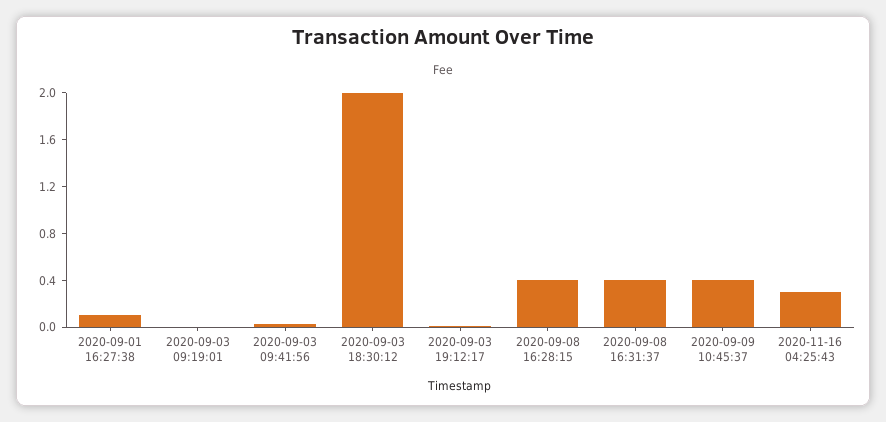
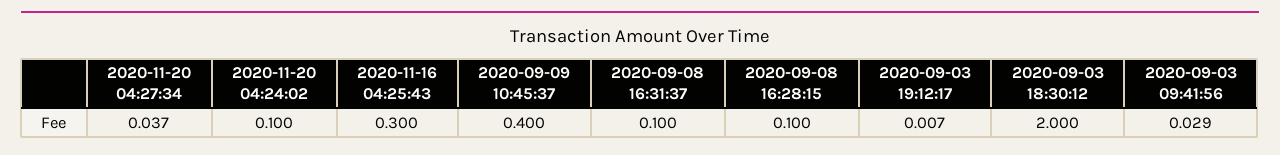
2020-09-01 16:27:38: 0.1 -> none
2020-09-03 09:19:01: 0 -> none
2020-09-08 16:28:15: 0.4 -> 0.1
2020-09-08 16:31:37: 0.4 -> 0.1
2020-11-20 04:27:34: none -> 0.037
2020-11-20 04:24:02: none -> 0.1

